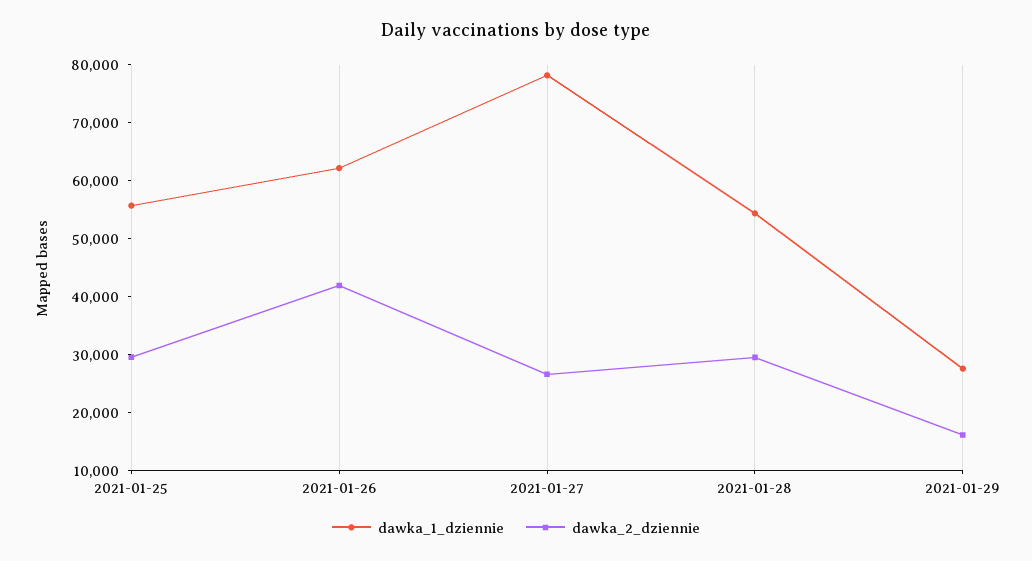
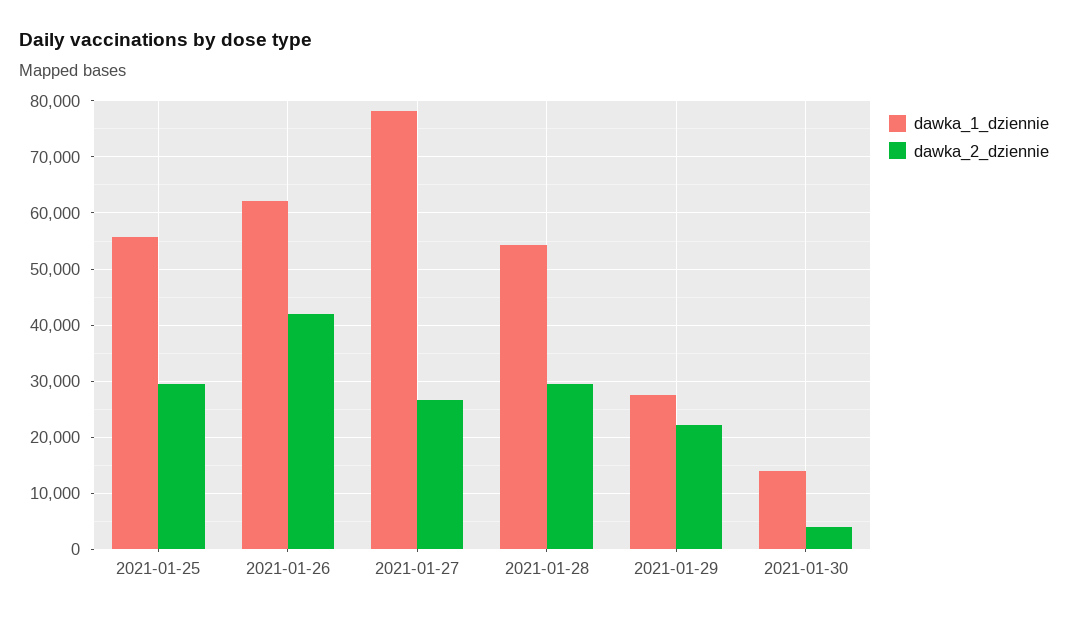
dawka_2_dziennie, 2021-01-29: 16000 -> 22000
dawka_1_dziennie, 2021-01-30: none -> 14000
dawka_2_dziennie, 2021-01-30: none -> 4000

